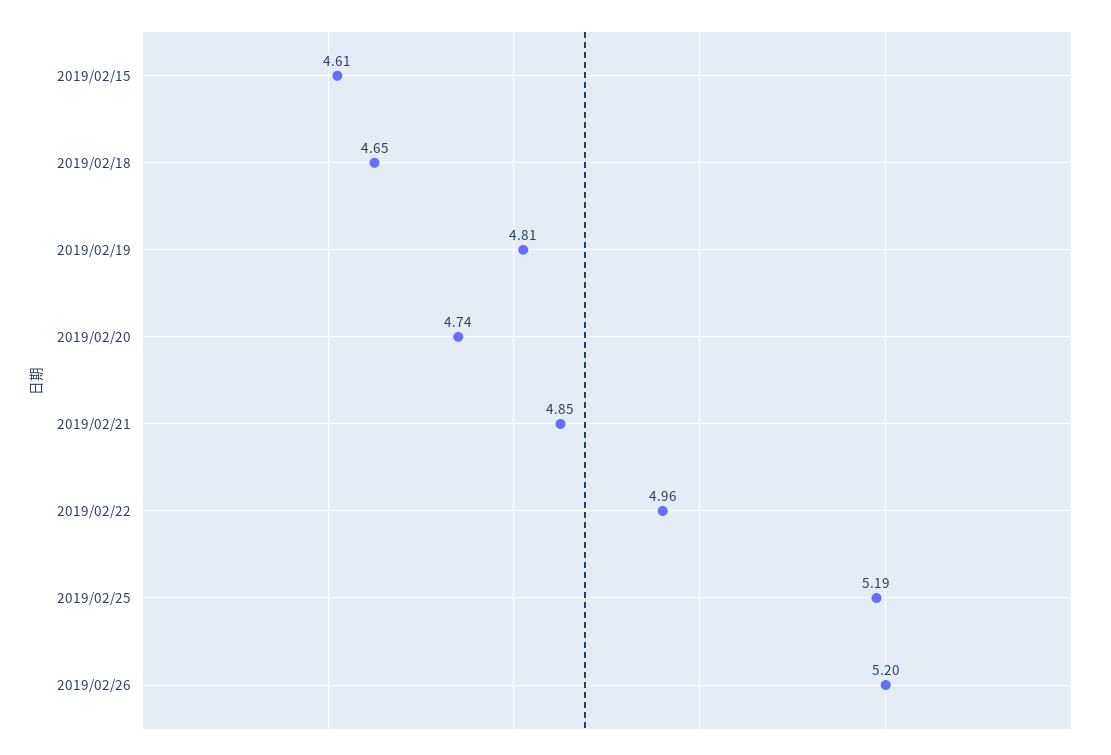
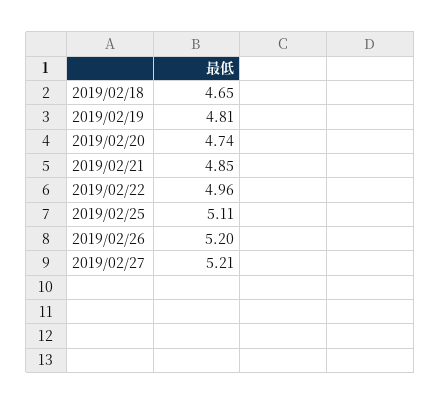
2019/02/15: 4.61 -> none
2019/02/25: 5.19 -> 5.11
2019/02/27: none -> 5.21

